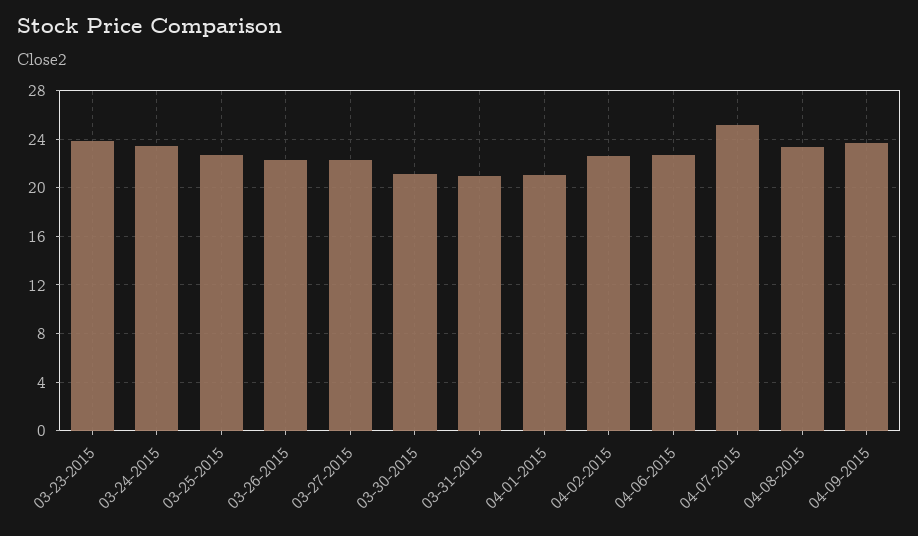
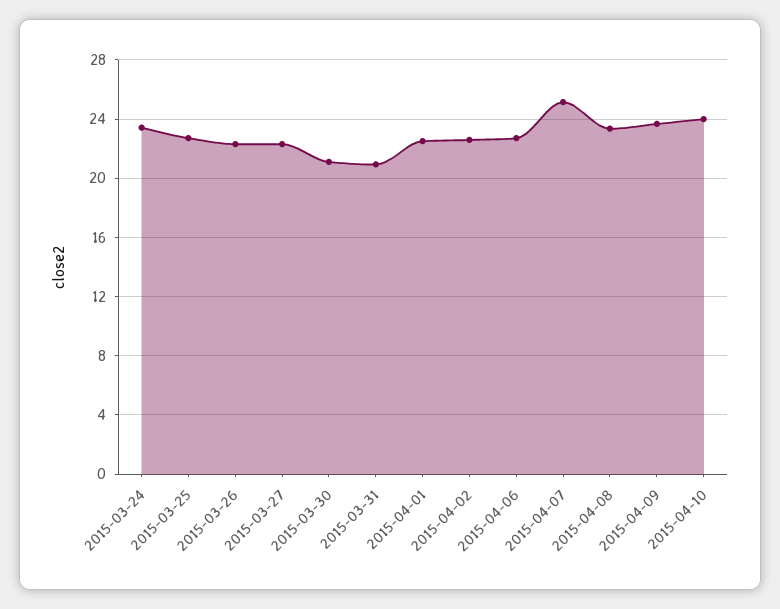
03-23-2015: 24 -> none
04-01-2015: 21 -> 22.5
2015-04-10: none -> 24

